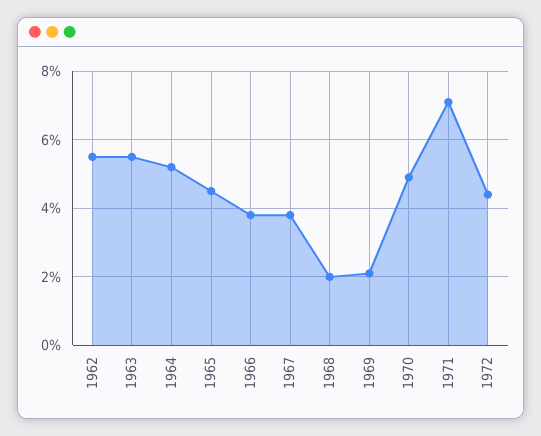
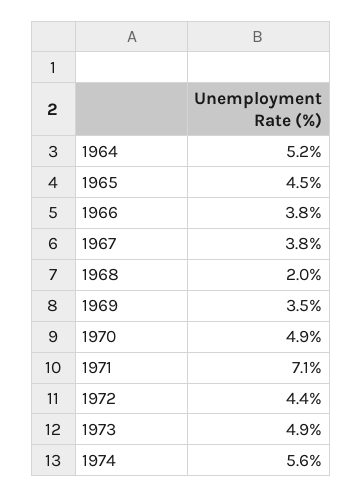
1962: 5.5 -> none
1963: 5.5 -> none
1969: 2 -> 3.5
1973: none -> 4.9
1974: none -> 5.6

